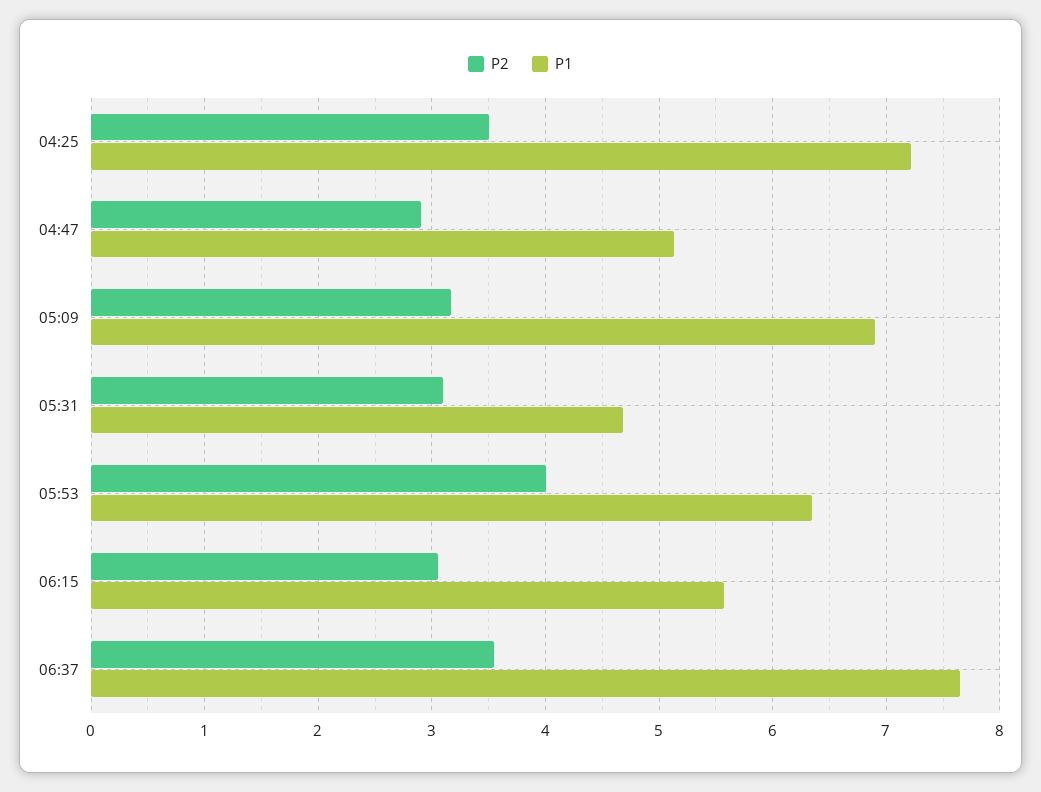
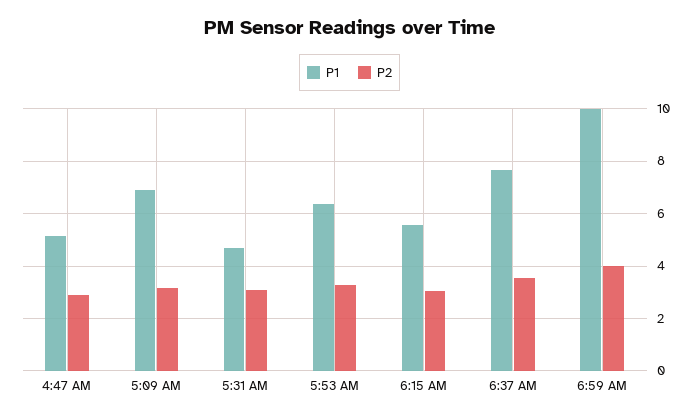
P2, 04:25: 3.5 -> none
P1, 04:25: 7.2 -> none
P2, 05:53: 4 -> 3.25
P1, 6:59 AM: none -> 10
P2, 6:59 AM: none -> 4

